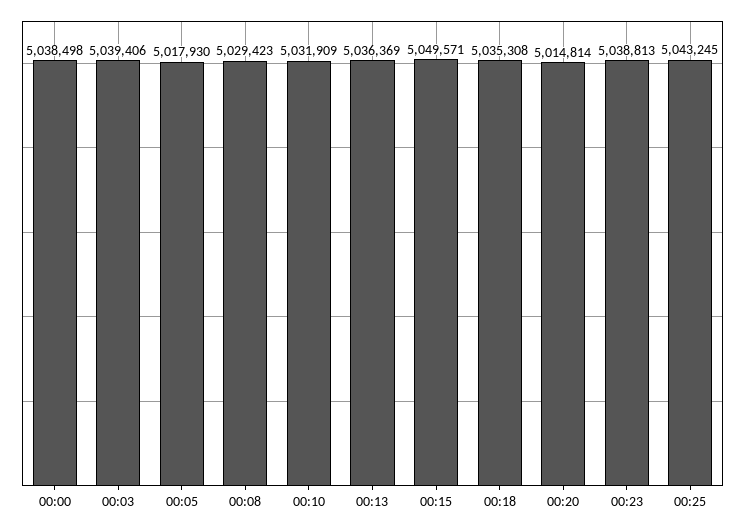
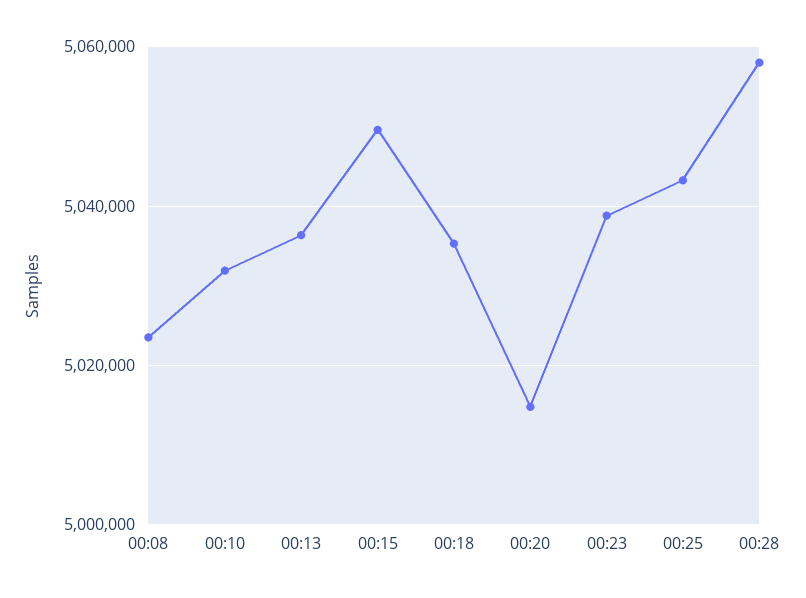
00:00: 5038498 -> none
00:03: 5039406 -> none
00:05: 5017930 -> none
00:08: 5029423 -> 5024000
00:28: none -> 5058000

